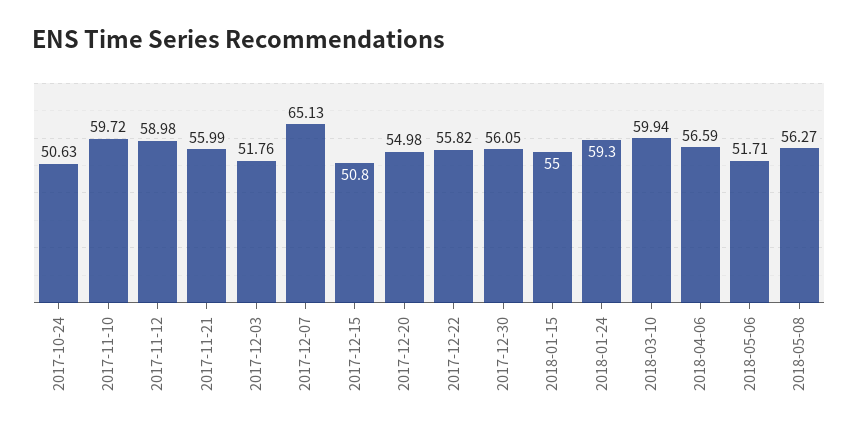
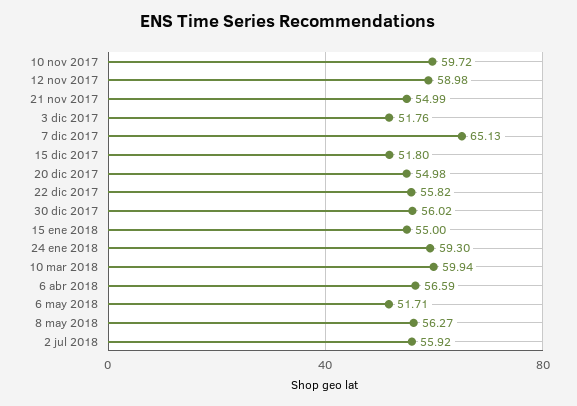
2017-10-24: 50.63 -> none
2017-11-21: 55.99 -> 54.99
2017-12-15: 50.8 -> 51.8
2017-12-30: 56.05 -> 56.02
2 jul 2018: none -> 55.92

